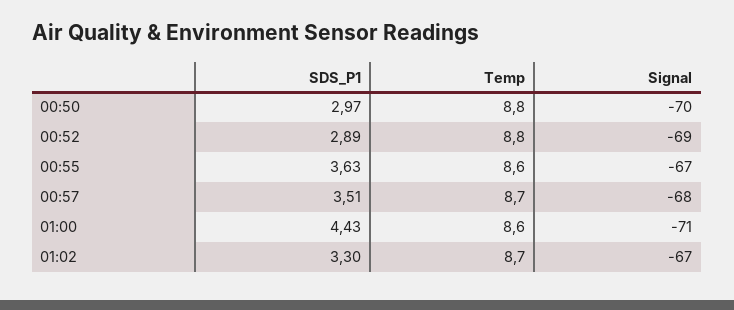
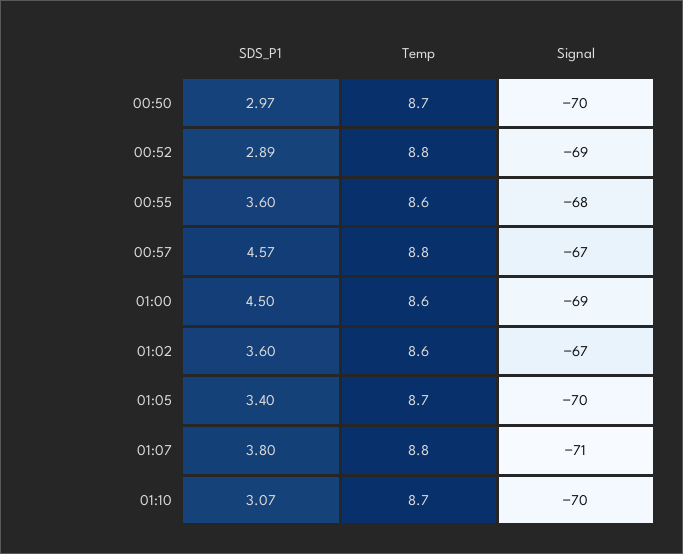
Temp, 00:50: 8.8 -> 8.7
SDS_P1, 00:55: 3.63 -> 3.6
Signal, 00:55: -67 -> -68
SDS_P1, 00:57: 3.51 -> 4.57
Temp, 00:57: 8.7 -> 8.8
Signal, 00:57: -68 -> -67
SDS_P1, 01:00: 4.43 -> 4.5
Signal, 01:00: -71 -> -69
SDS_P1, 01:02: 3.3 -> 3.6
Temp, 01:02: 8.7 -> 8.6
SDS_P1, 01:05: none -> 3.4
Temp, 01:05: none -> 8.7
Signal, 01:05: none -> -70
SDS_P1, 01:07: none -> 3.8
Temp, 01:07: none -> 8.8
Signal, 01:07: none -> -71
SDS_P1, 01:10: none -> 3.07
Temp, 01:10: none -> 8.7
Signal, 01:10: none -> -70

